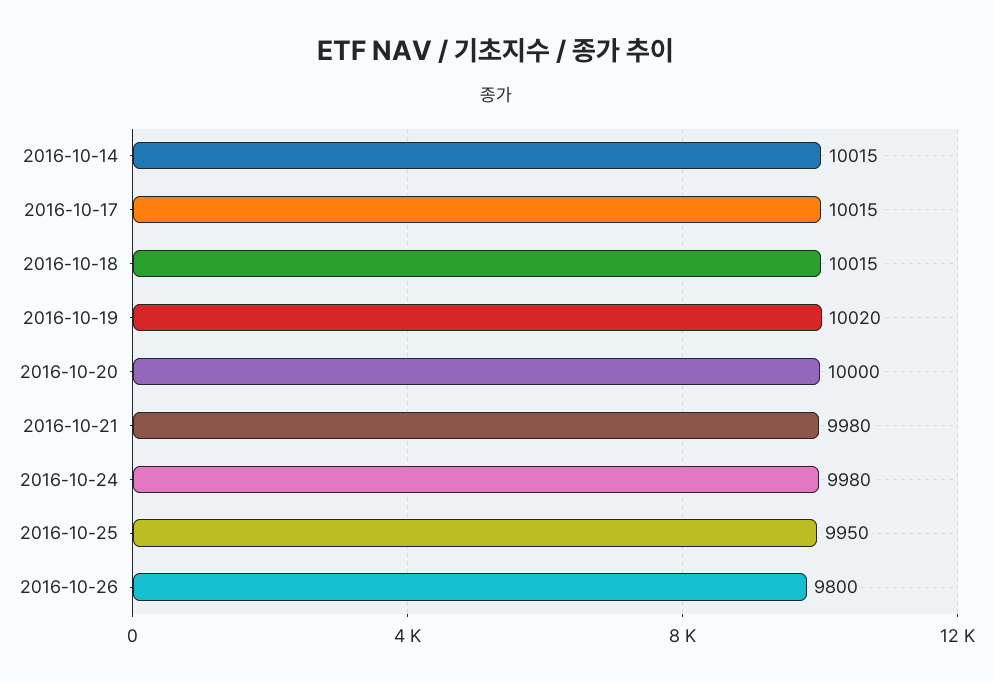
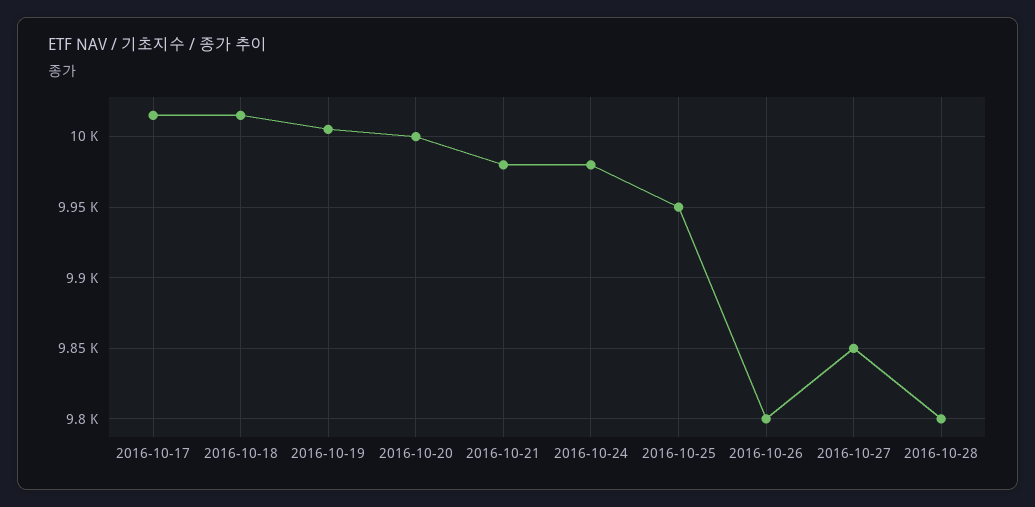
2016-10-14: 10015 -> none
2016-10-19: 10020 -> 10005
2016-10-27: none -> 9850
2016-10-28: none -> 9800

